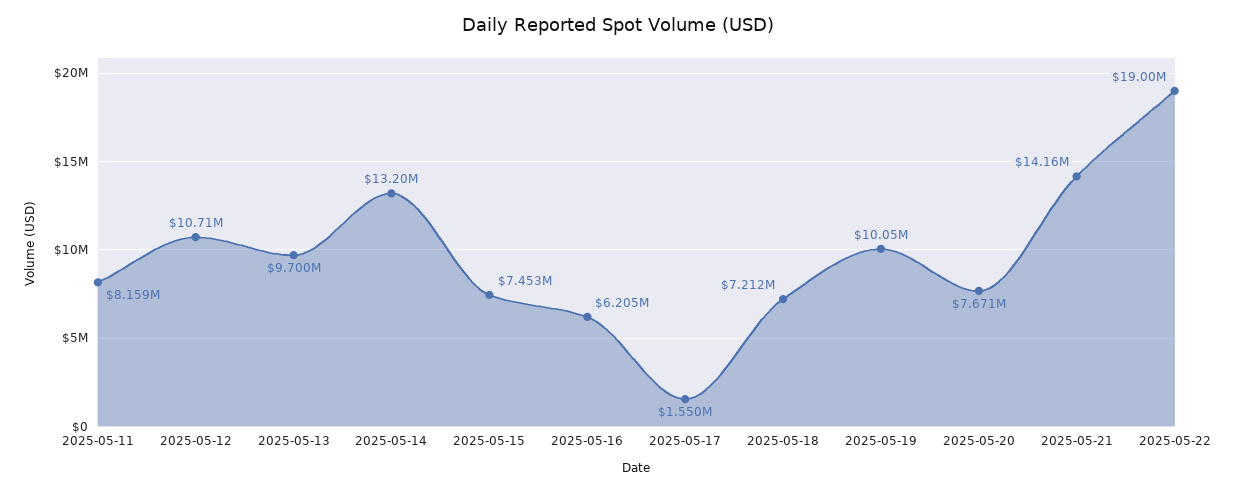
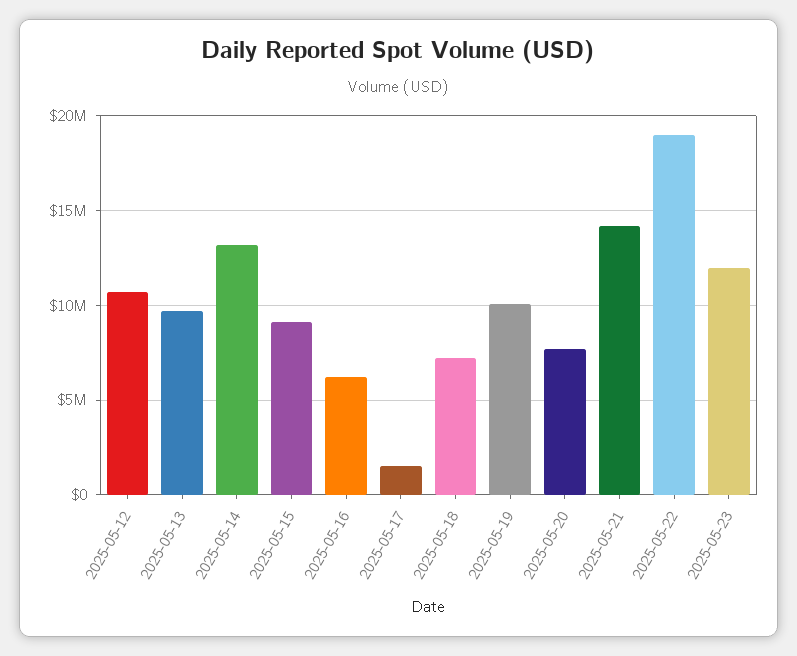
2025-05-11: 8159000 -> none
2025-05-15: 7453000 -> 9000000
2025-05-23: none -> 12000000

